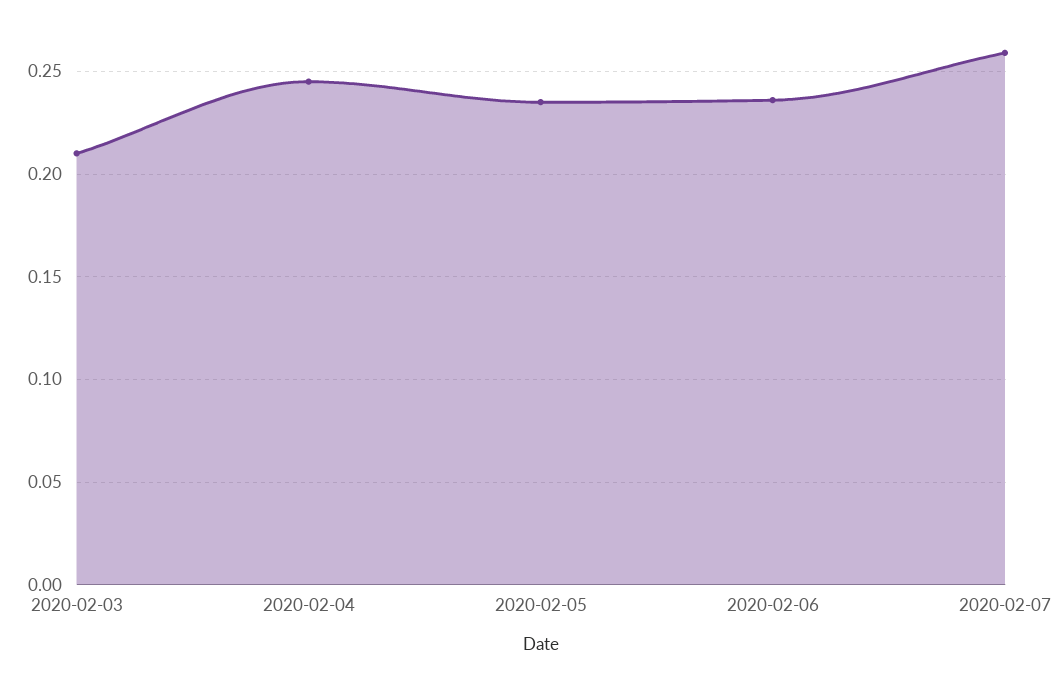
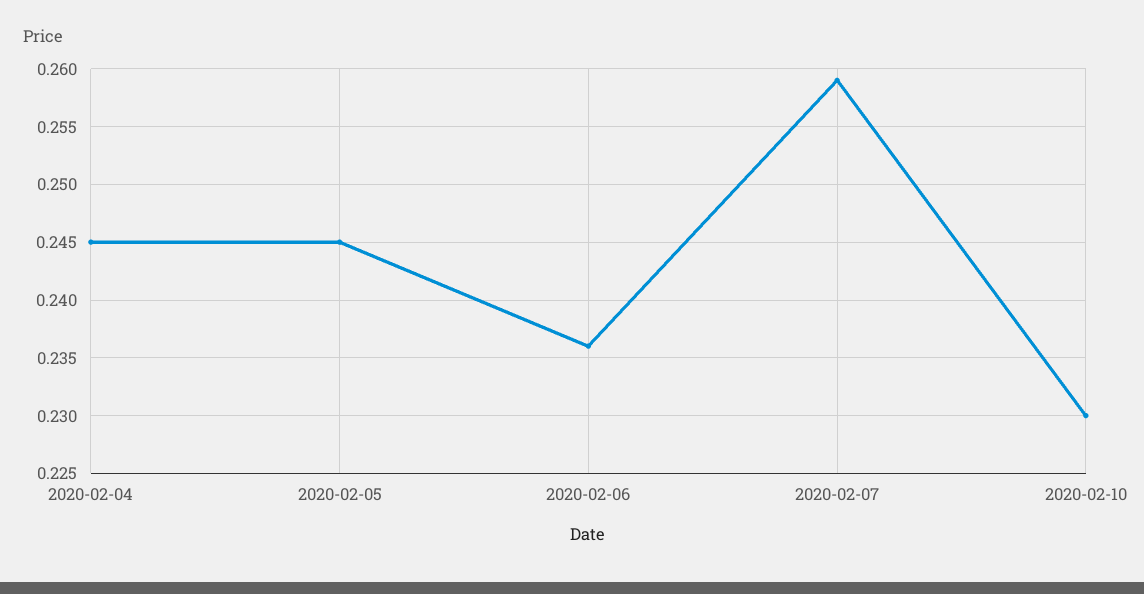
2020-02-03: 0.21 -> none
2020-02-05: 0.235 -> 0.245
2020-02-10: none -> 0.23

